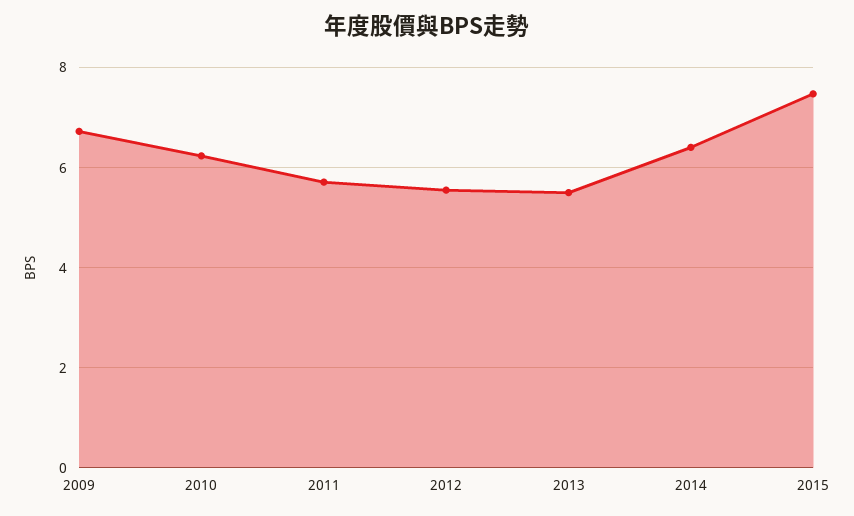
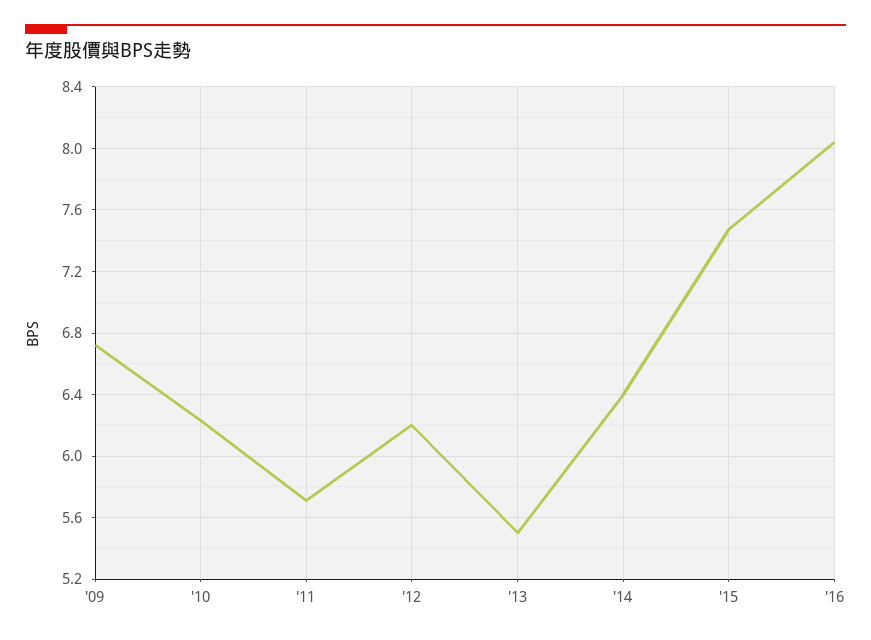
2012: 5.6 -> 6.2
'16: none -> 8.05

